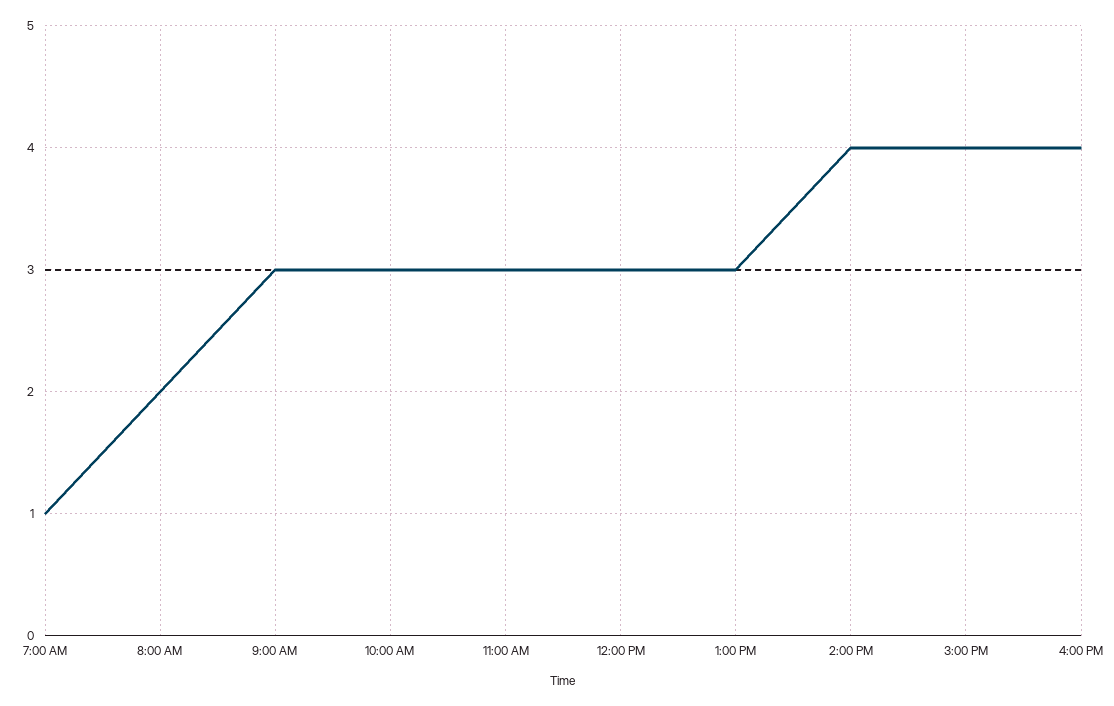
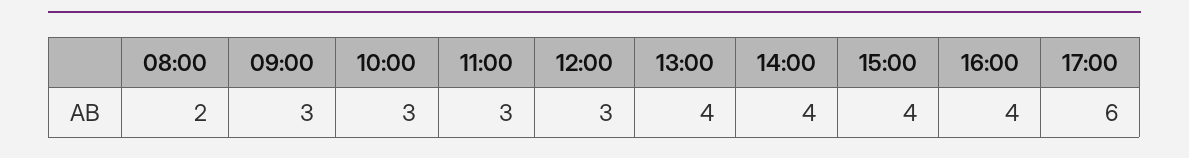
7:00 AM: 1 -> none
1:00 PM: 3 -> 4
17:00: none -> 6

